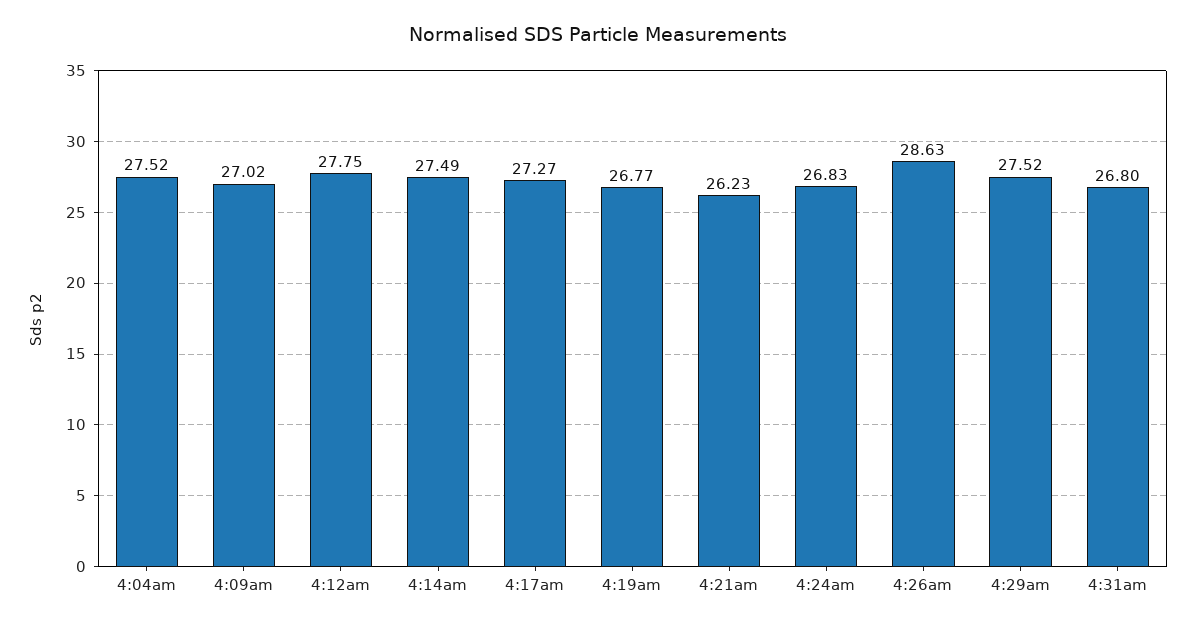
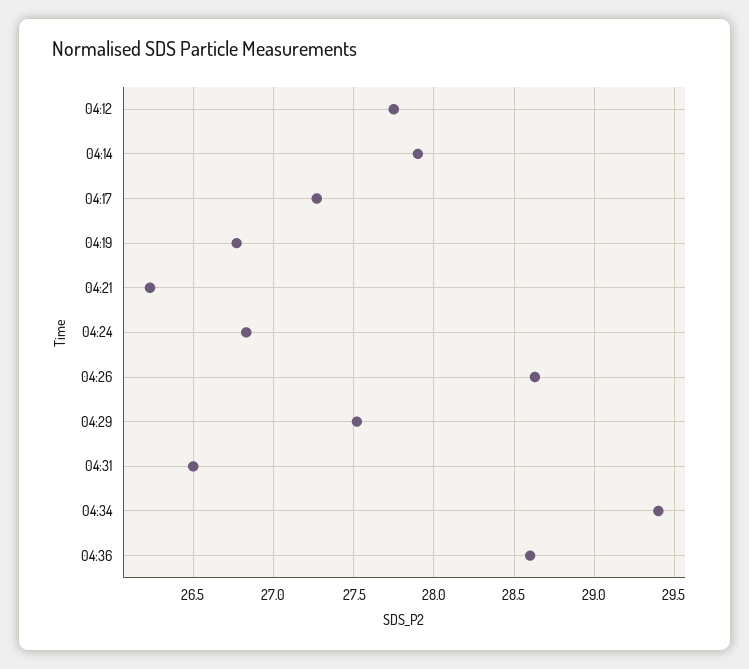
4:04am: 27.52 -> none
4:09am: 27.02 -> none
4:14am: 27.49 -> 27.9
4:31am: 26.8 -> 26.5
04:34: none -> 29.4
04:36: none -> 28.6

